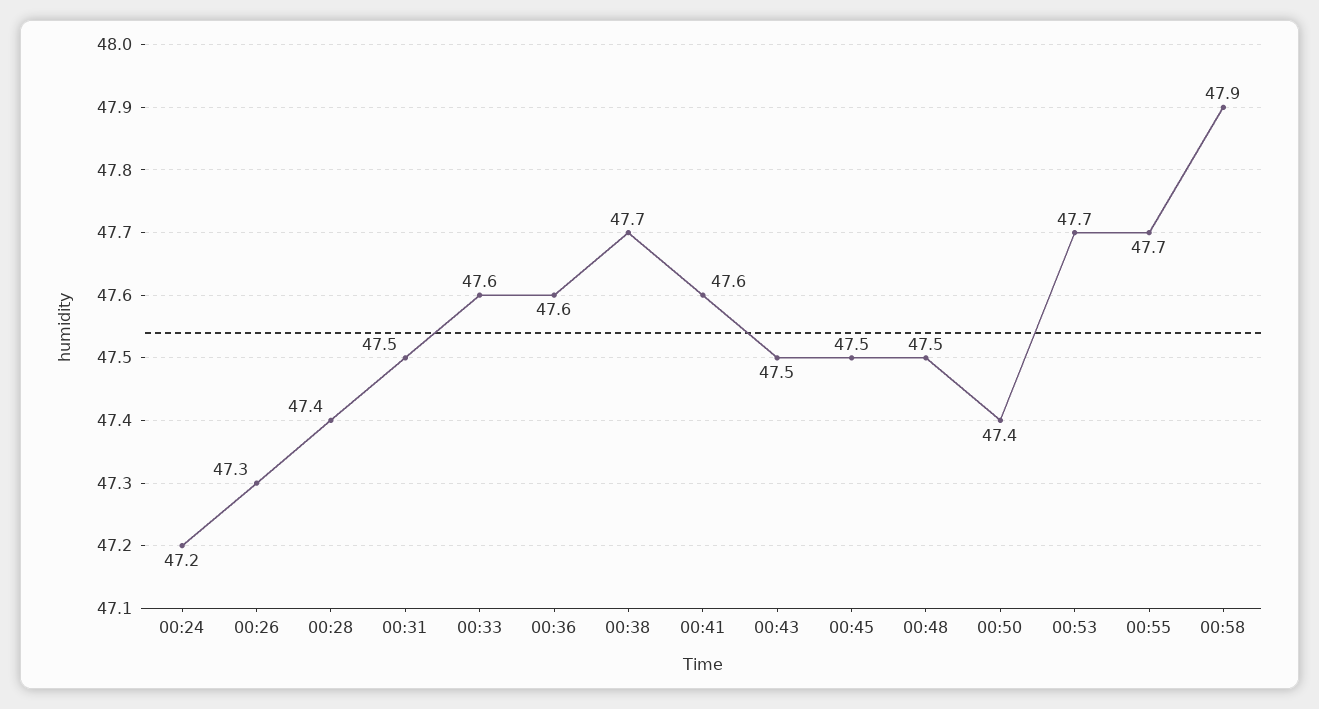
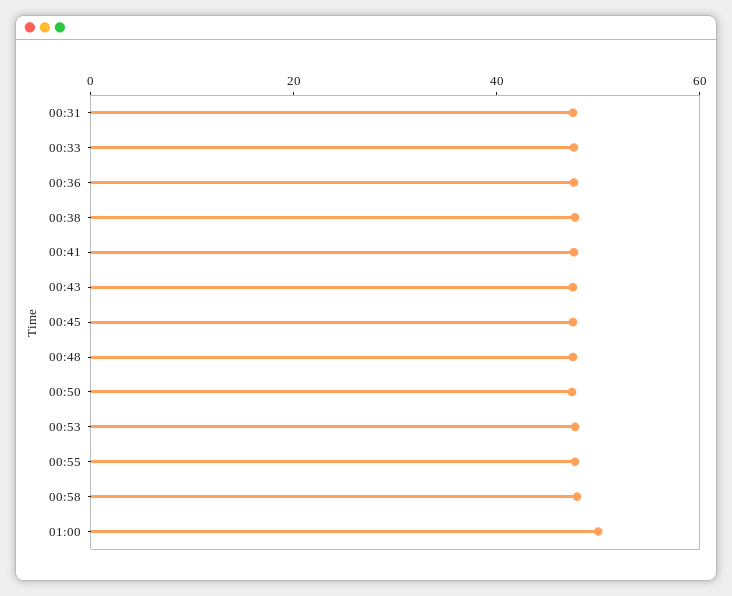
00:24: 47.2 -> none
00:26: 47.3 -> none
00:28: 47.4 -> none
01:00: none -> 50

